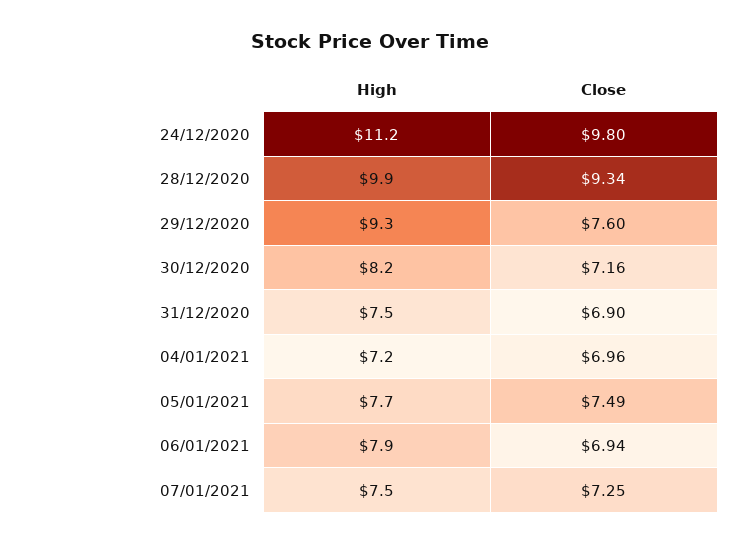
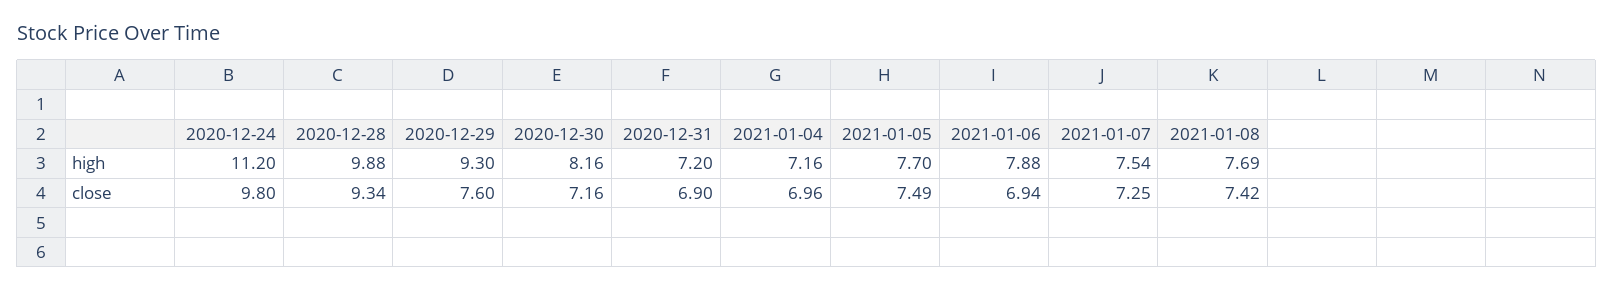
High, 31/12/2020: 7.5 -> 7.2
High, 2021-01-08: none -> 7.69
Close, 2021-01-08: none -> 7.42

